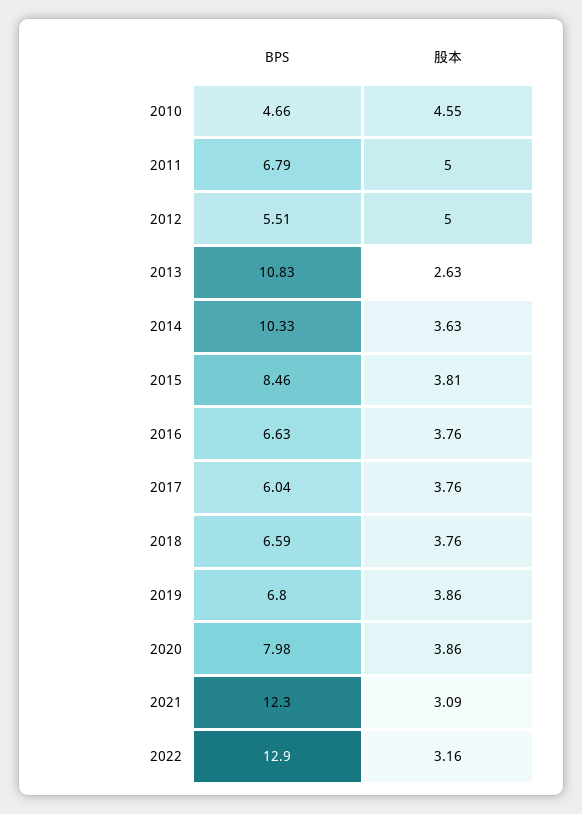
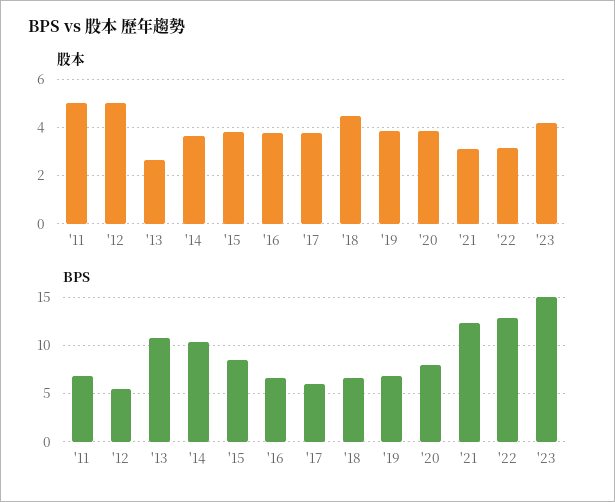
BPS, 2010: 4.66 -> none
股本, 2010: 4.55 -> none
股本, 2018: 3.76 -> 4.5
股本, '23: none -> 4.25
BPS, '23: none -> 15

